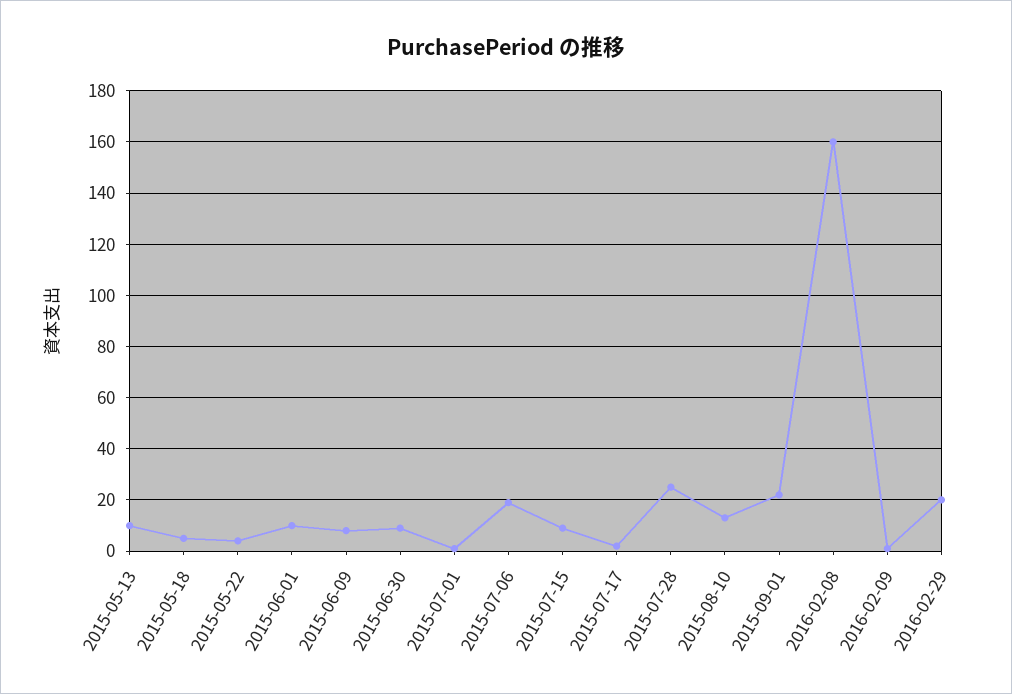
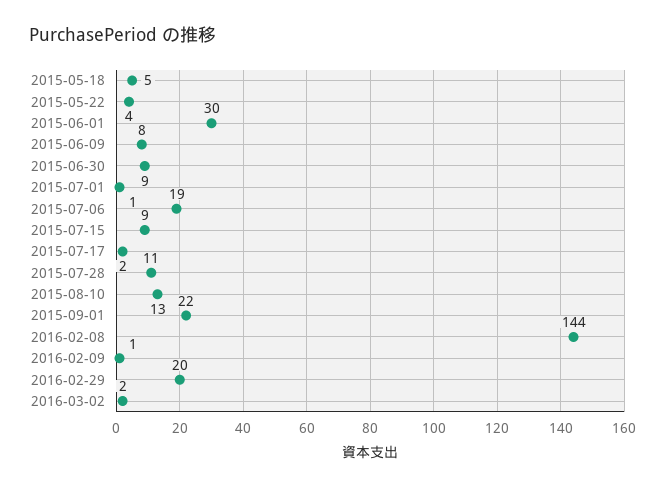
2015-05-13: 10 -> none
2015-06-01: 10 -> 30
2015-07-28: 25 -> 11
2016-02-08: 160 -> 144
2016-03-02: none -> 2

